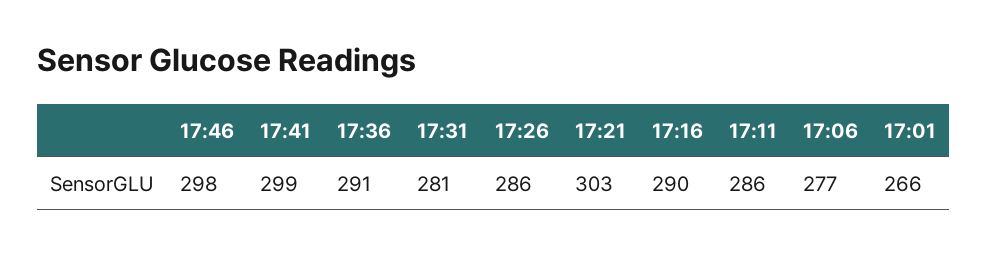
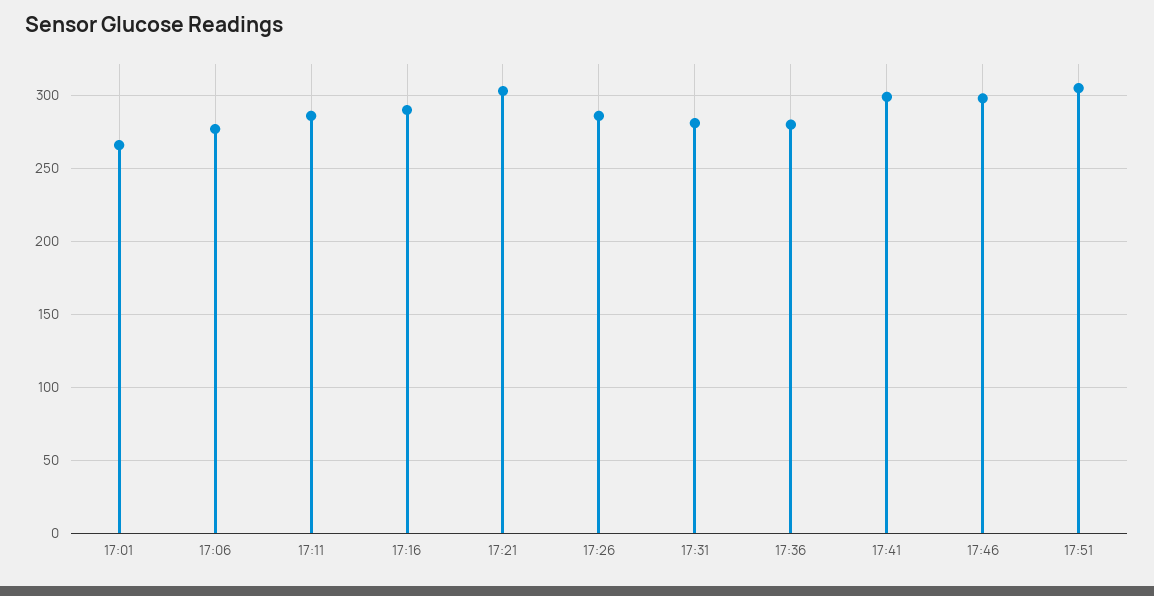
17:36: 291 -> 280
17:51: none -> 305

